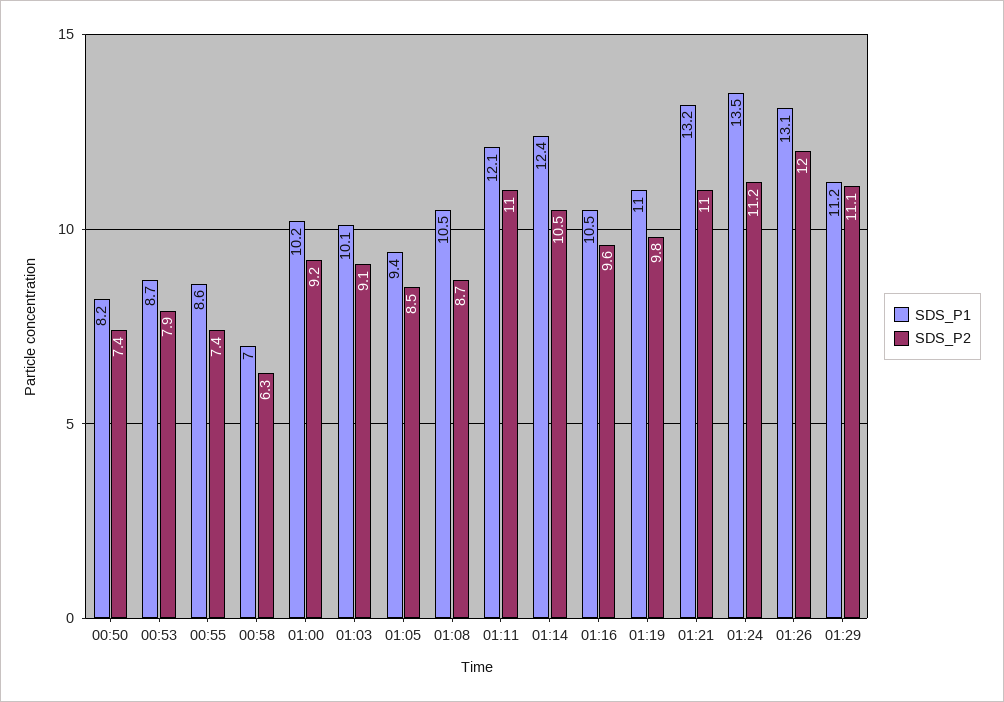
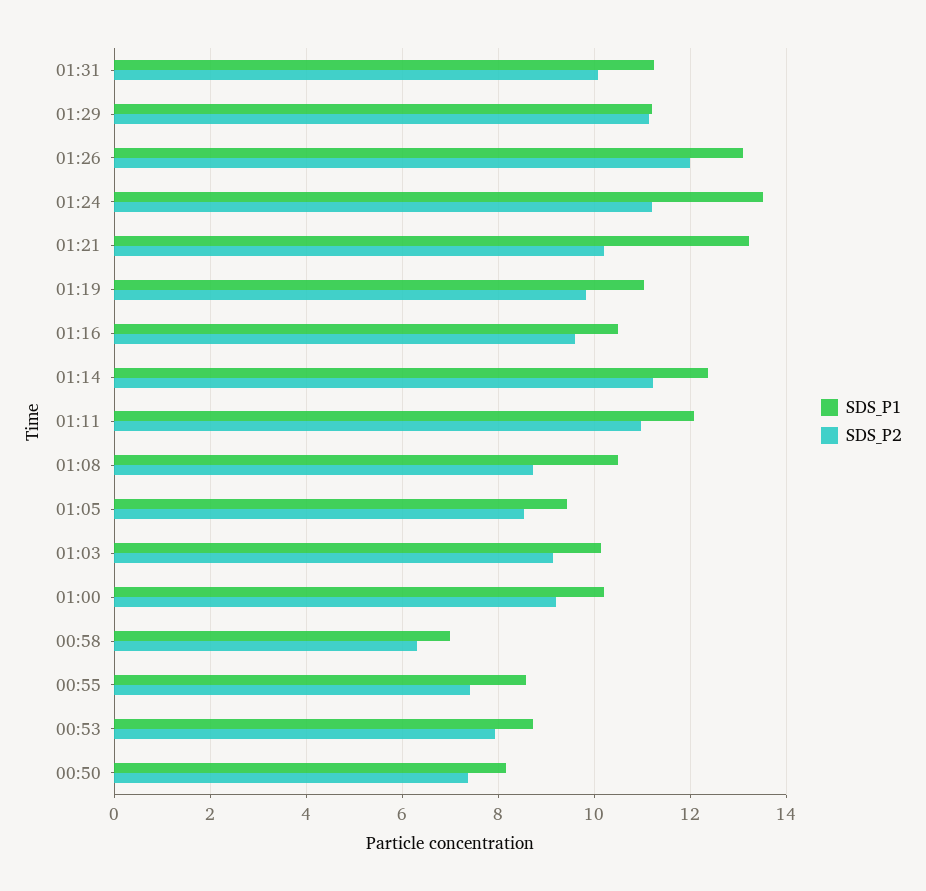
SDS_P2, 01:14: 10.5 -> 11.2
SDS_P2, 01:21: 11 -> 10.2
SDS_P1, 01:31: none -> 11.2
SDS_P2, 01:31: none -> 10

